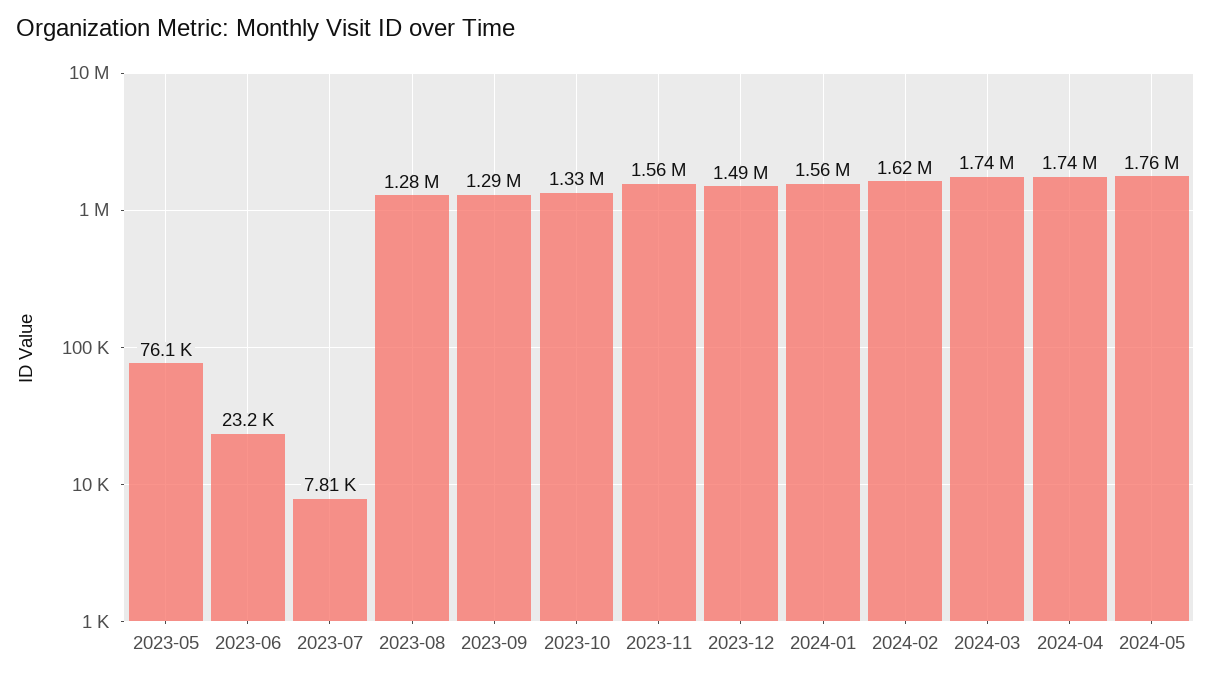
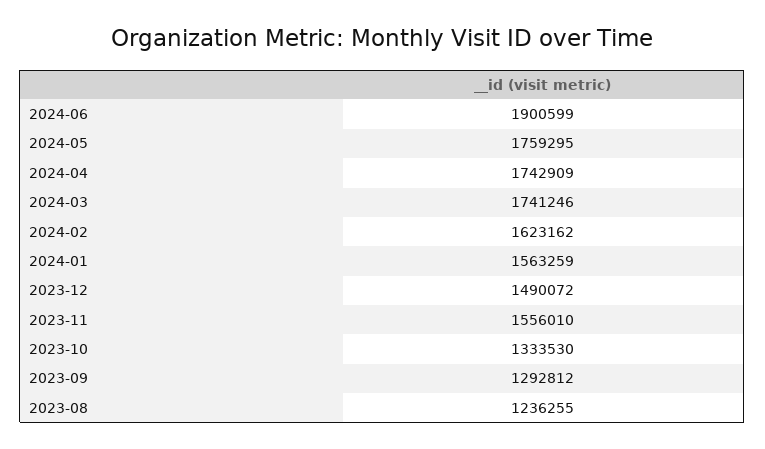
2023-05: 76100 -> none
2023-06: 23200 -> none
2023-07: 7810 -> none
2023-08: 1280000 -> 1236255
2024-06: none -> 1900599

